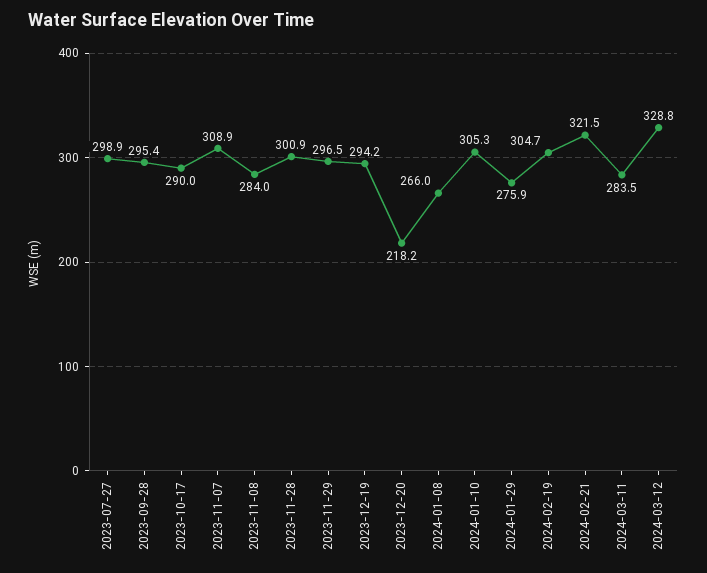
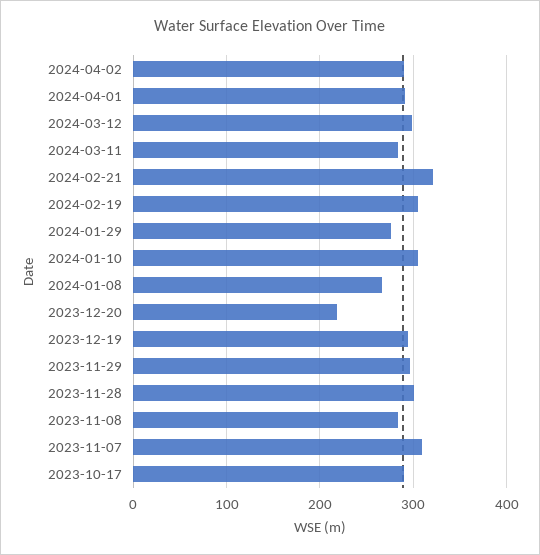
2023-07-27: 298.9 -> none
2023-09-28: 295.4 -> none
2024-03-12: 328.8 -> 300
2024-04-02: none -> 290
2024-04-01: none -> 290

